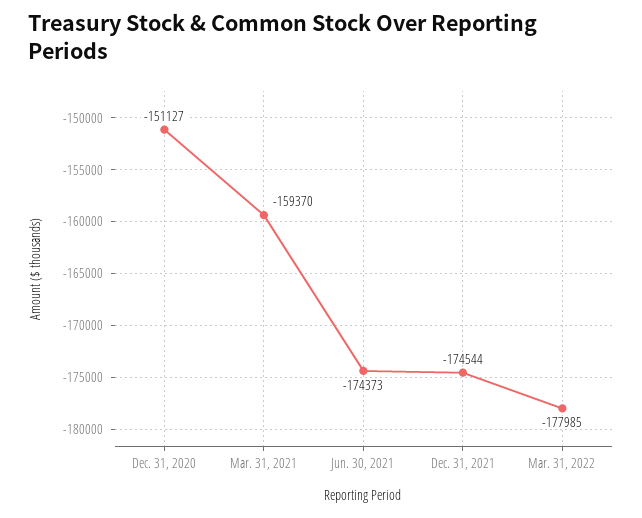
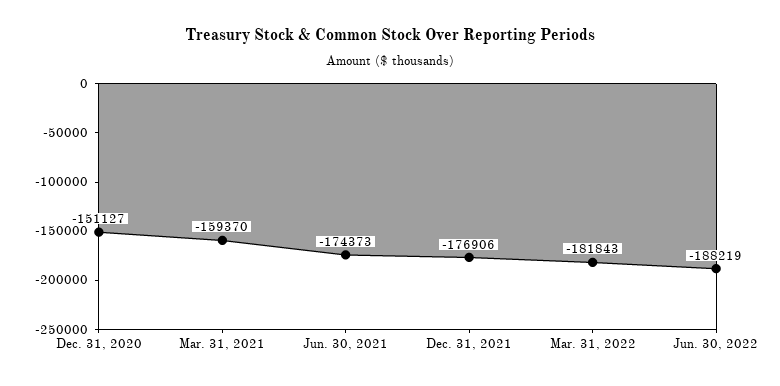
Dec. 31, 2021: -174544 -> -176906
Mar. 31, 2022: -177985 -> -181843
Jun. 30, 2022: none -> -188219

